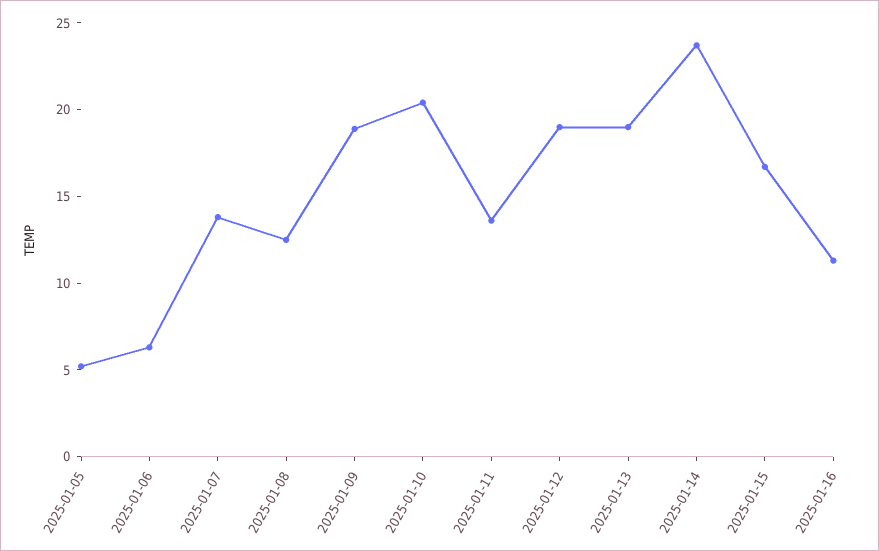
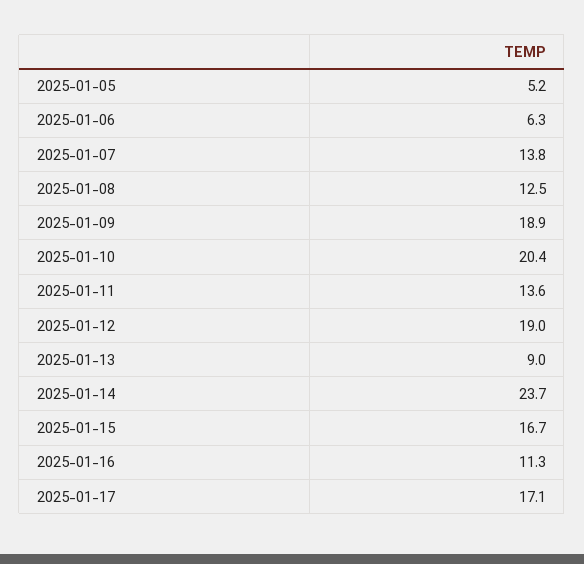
2025-01-13: 19 -> 9
2025-01-17: none -> 17.1

